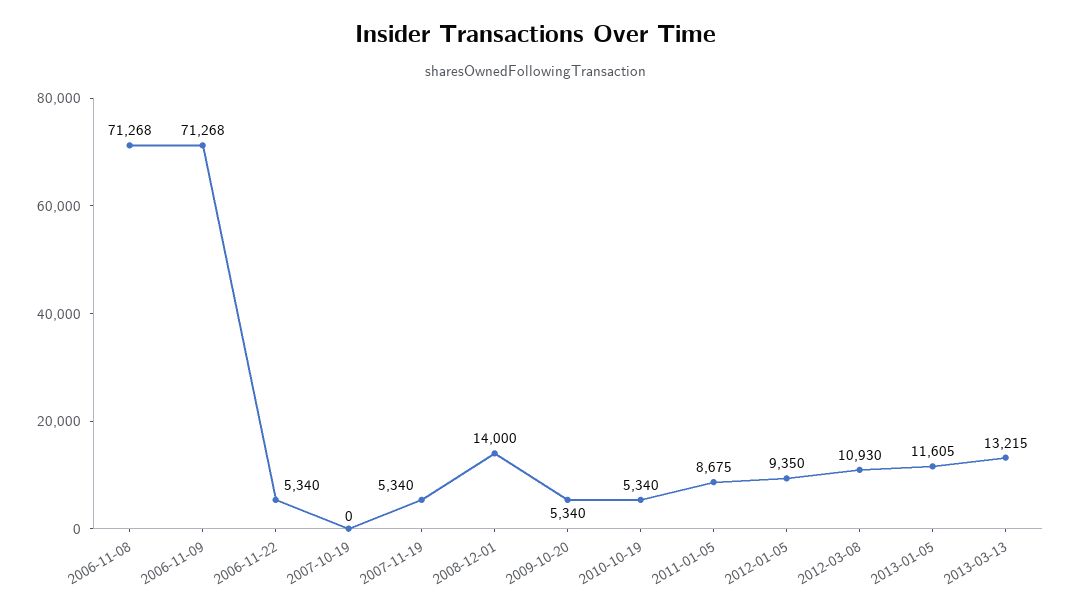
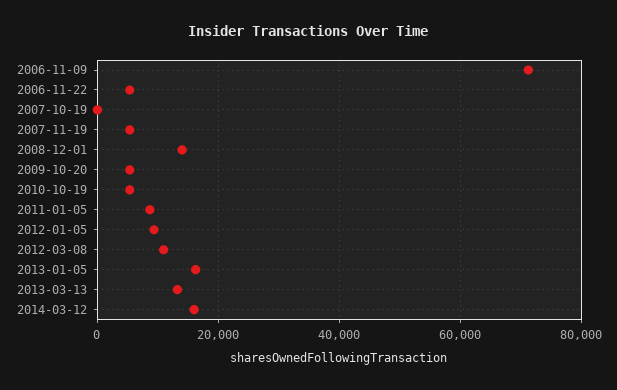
2006-11-08: 71268 -> none
2013-01-05: 11605 -> 16000
2014-03-12: none -> 16000

